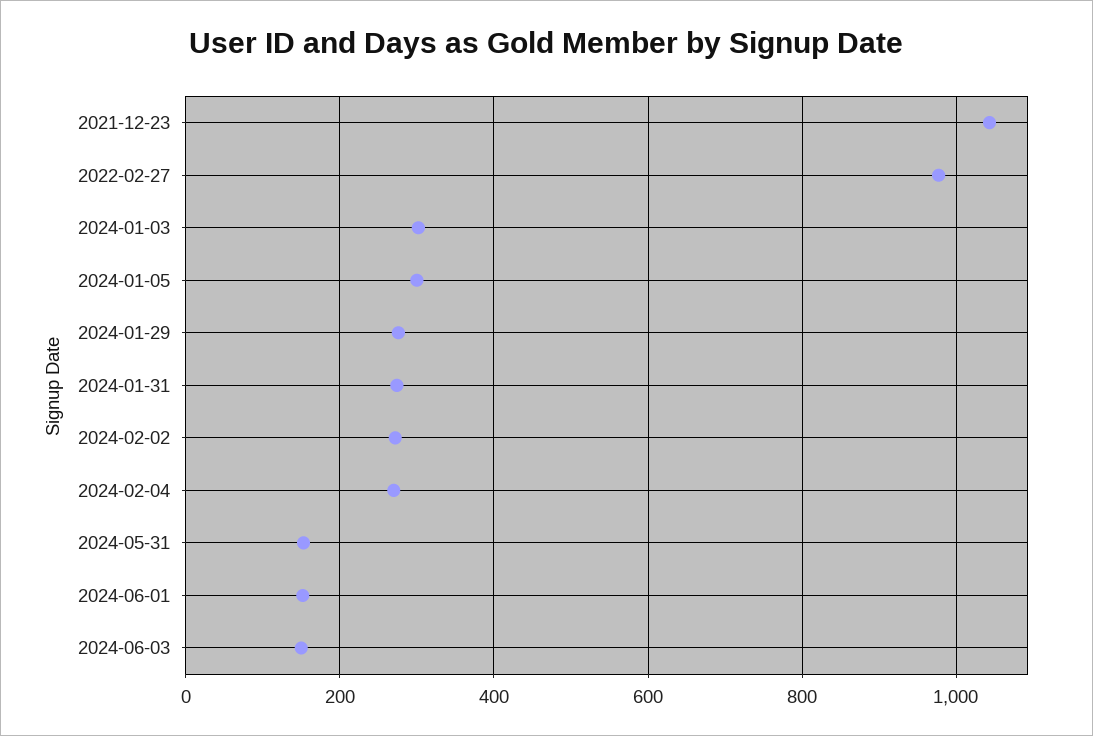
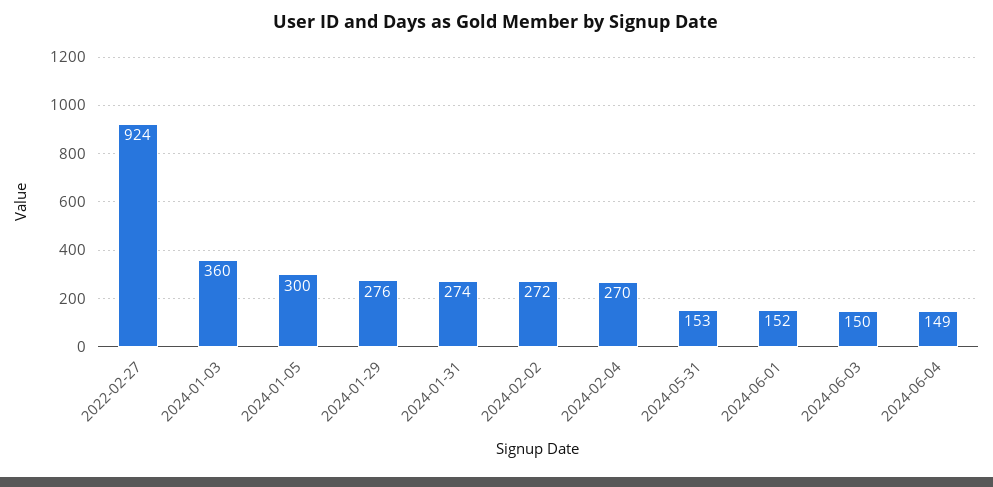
2021-12-23: 1040 -> none
2022-02-27: 980 -> 924
2024-01-03: 300 -> 360
2024-06-04: none -> 149

